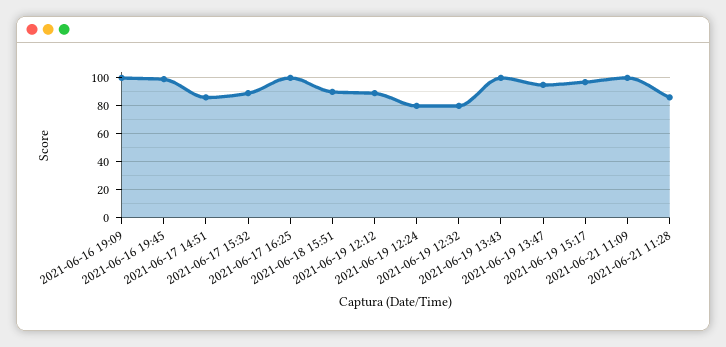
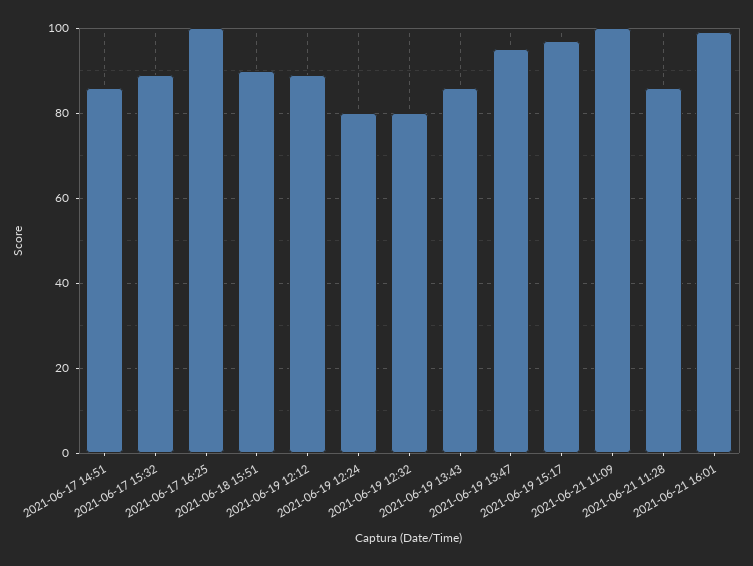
2021-06-16 19:09: 100 -> none
2021-06-16 19:45: 100 -> none
2021-06-19 13:43: 100 -> 85
2021-06-21 16:01: none -> 100

